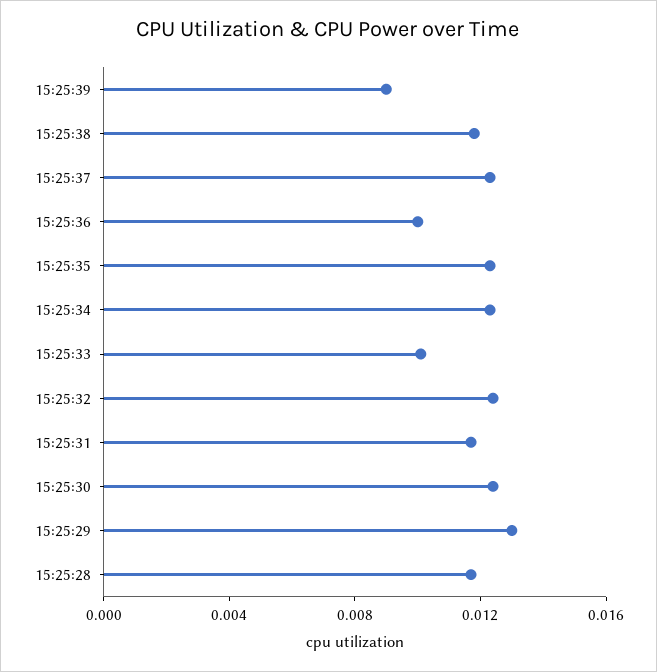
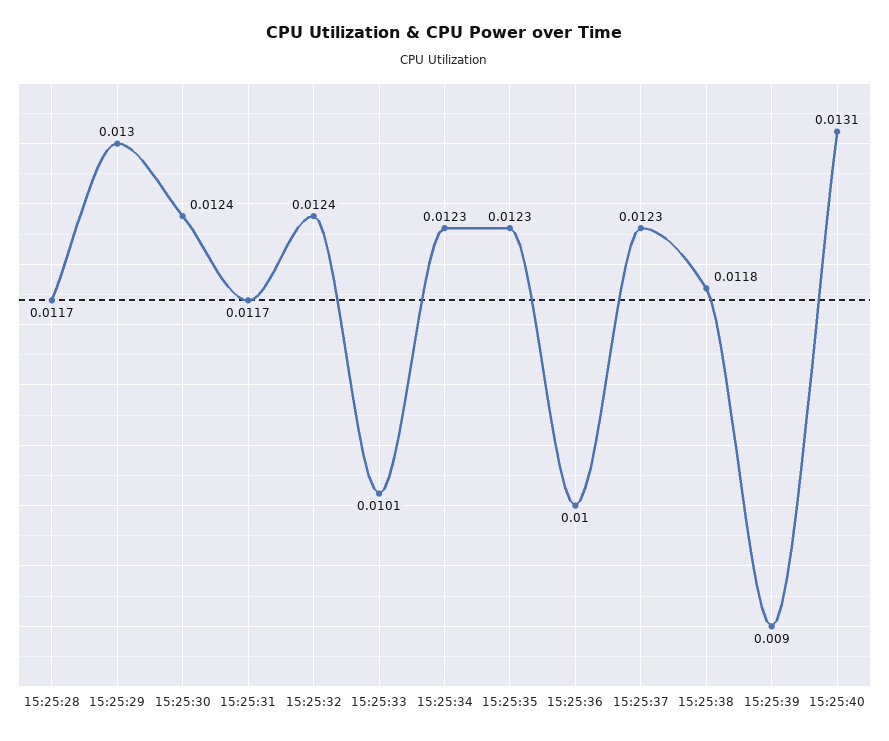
15:25:40: none -> 0.0131

